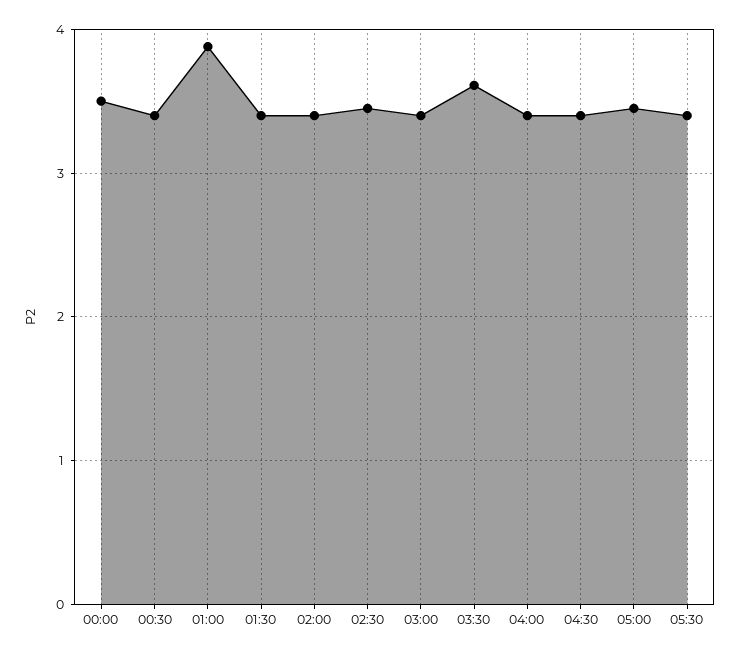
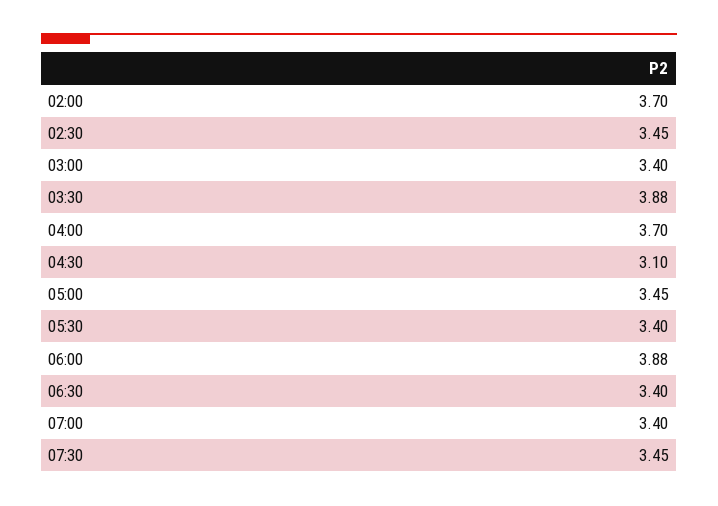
00:00: 3.5 -> none
00:30: 3.4 -> none
01:00: 3.9 -> none
01:30: 3.4 -> none
02:00: 3.4 -> 3.7
03:30: 3.6 -> 3.88
04:00: 3.4 -> 3.7
04:30: 3.4 -> 3.1
06:00: none -> 3.88
06:30: none -> 3.4
07:00: none -> 3.4
07:30: none -> 3.45

